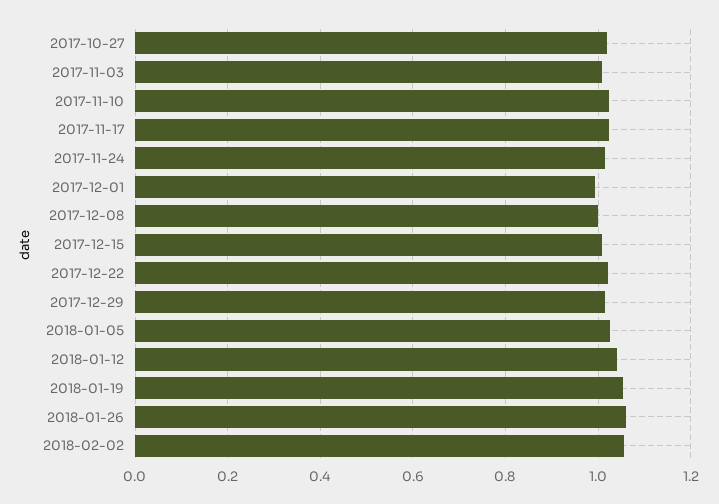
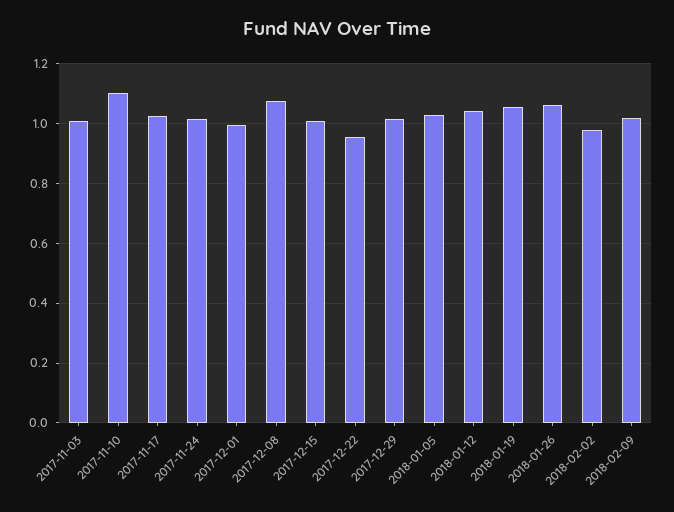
2017-10-27: 1.02 -> none
2017-11-10: 1.02 -> 1.1
2017-12-08: 1 -> 1.075
2017-12-22: 1.02 -> 0.95
2018-02-02: 1.06 -> 0.975
2018-02-09: none -> 1.025

